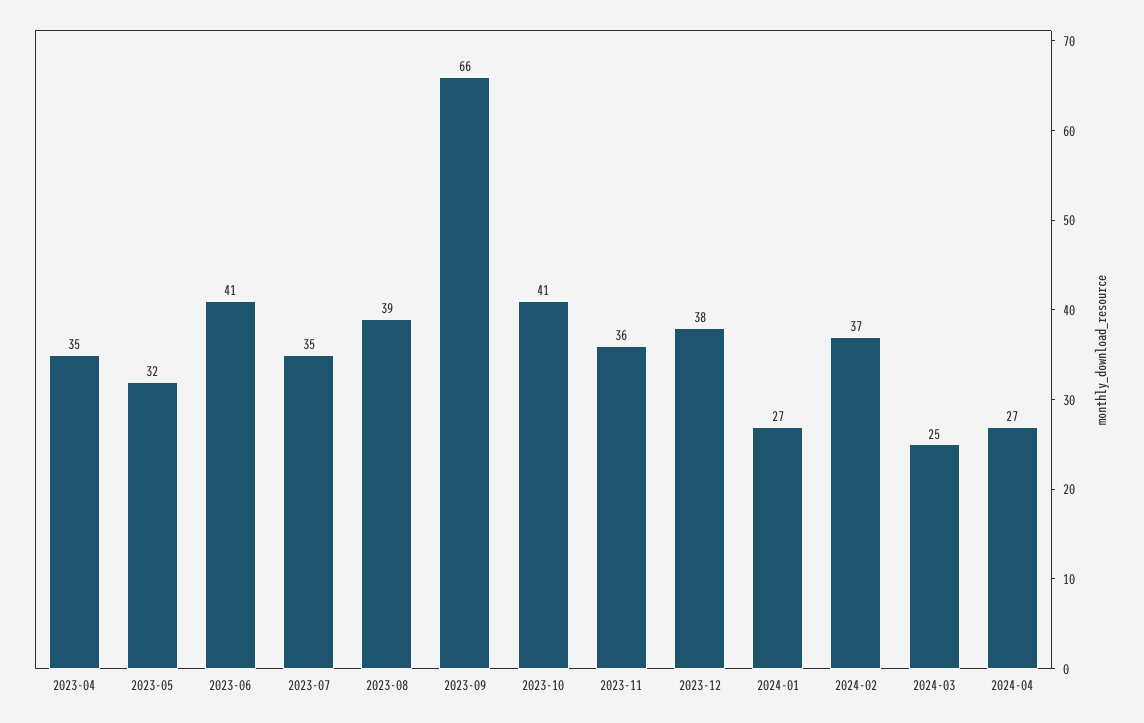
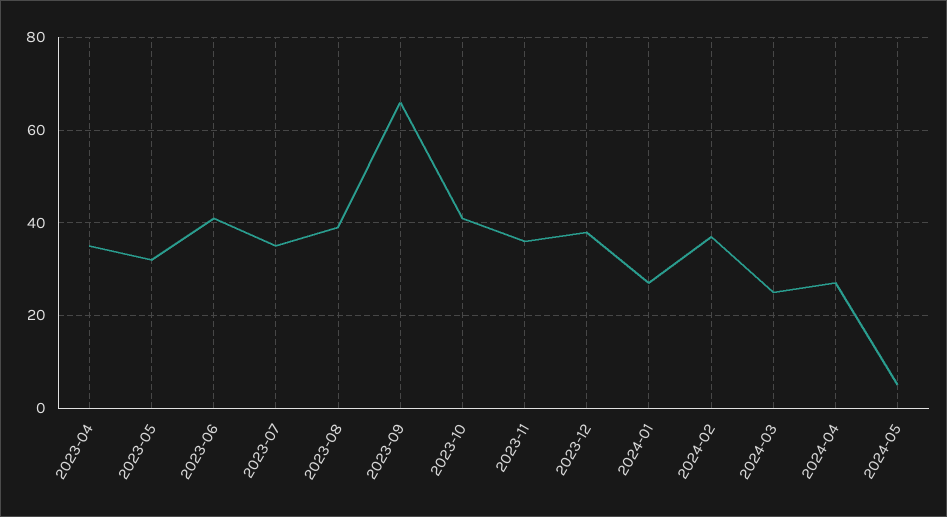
2024-05: none -> 5

